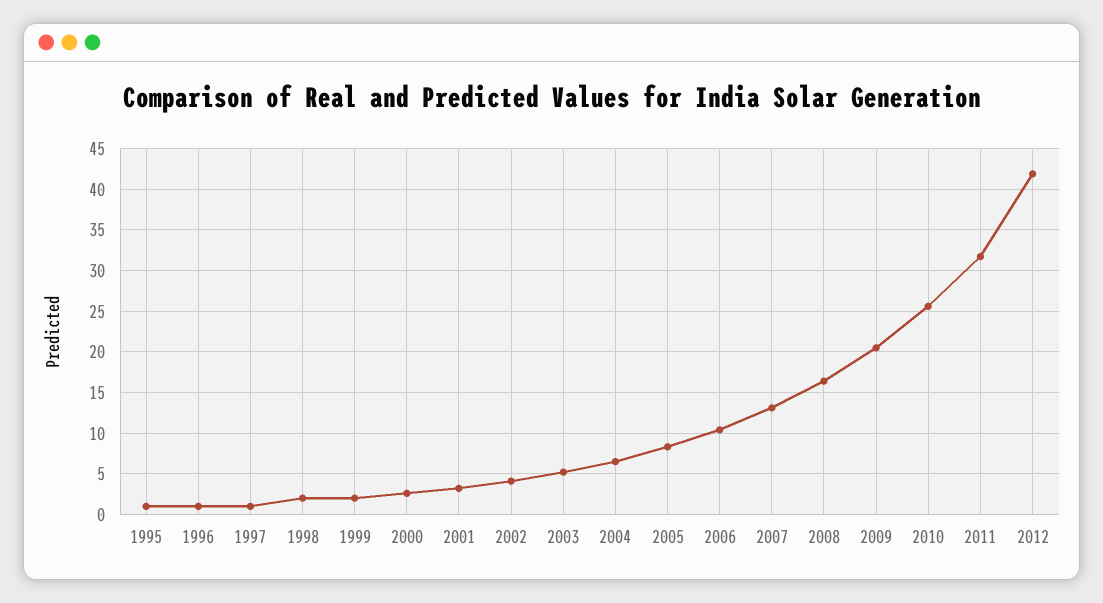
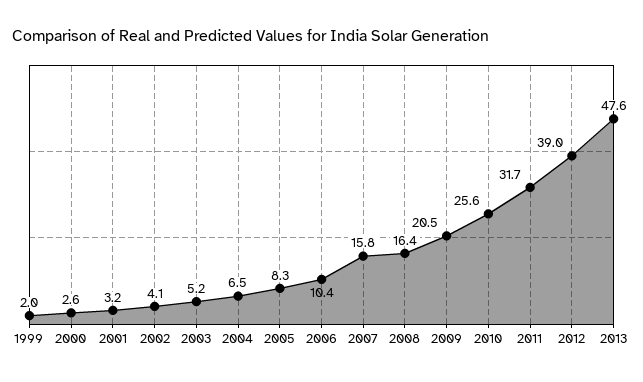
1995: 1 -> none
1996: 1 -> none
1997: 1 -> none
1998: 2 -> none
2007: 13 -> 15.8
2012: 42 -> 39
2013: none -> 47.6

